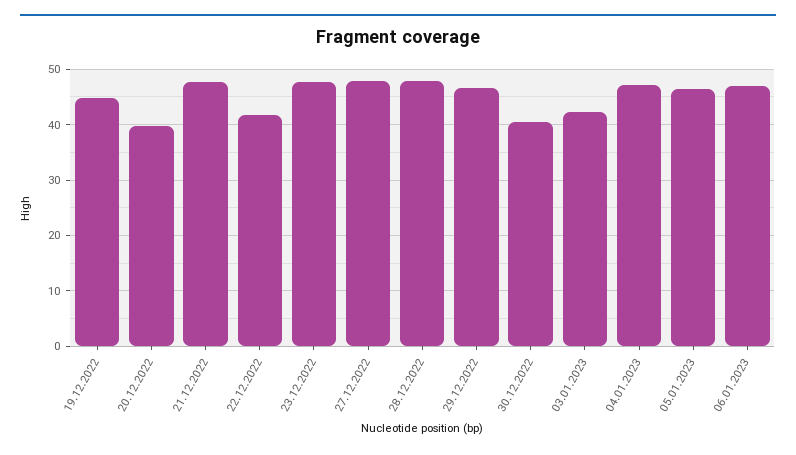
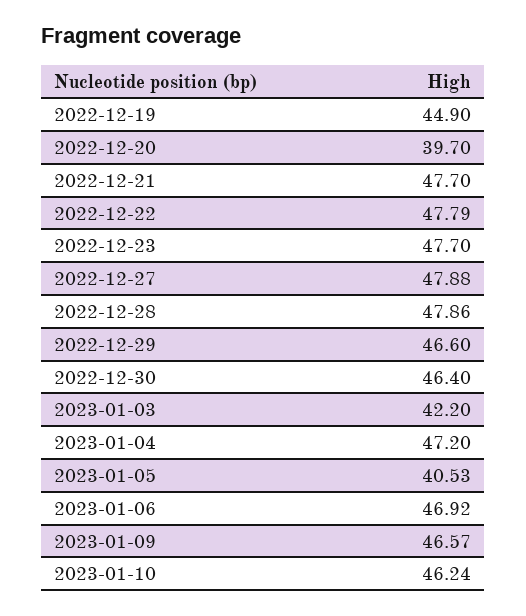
22.12.2022: 42 -> 47.79
30.12.2022: 40 -> 46.4
05.01.2023: 46 -> 40.53
2023-01-09: none -> 46.57
2023-01-10: none -> 46.24

